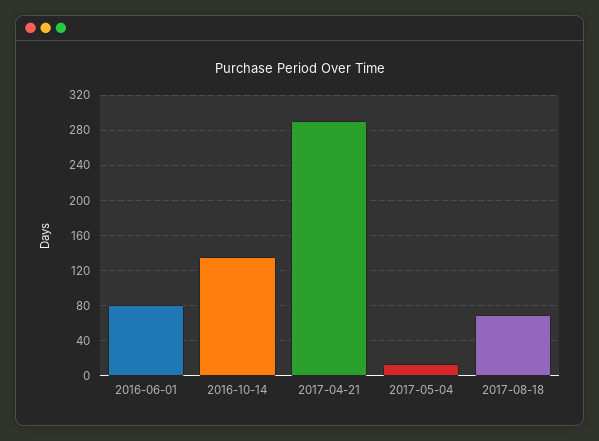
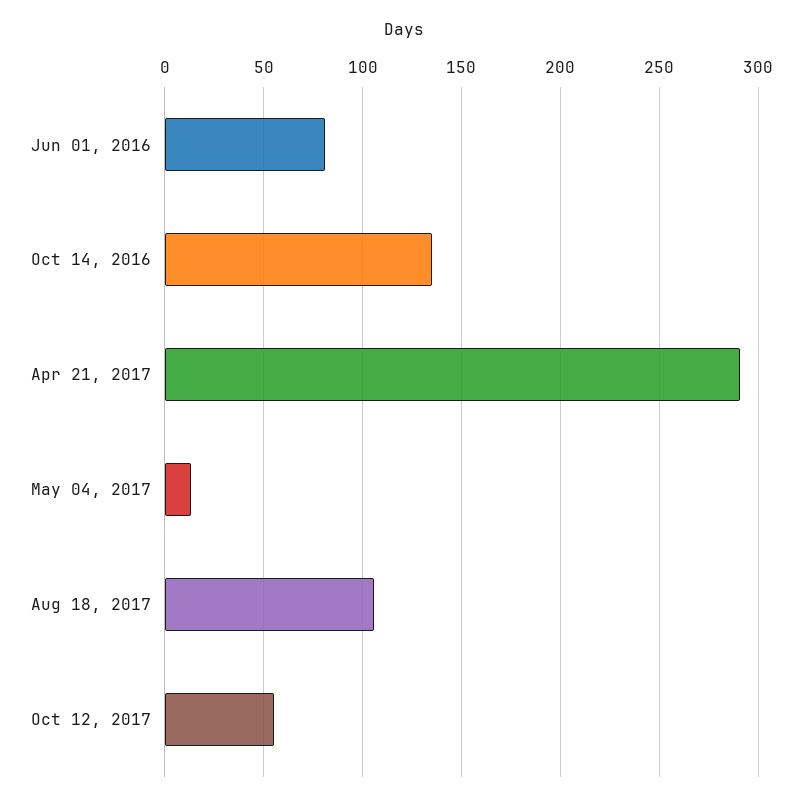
2017-08-18: 70 -> 105
Oct 12, 2017: none -> 55

